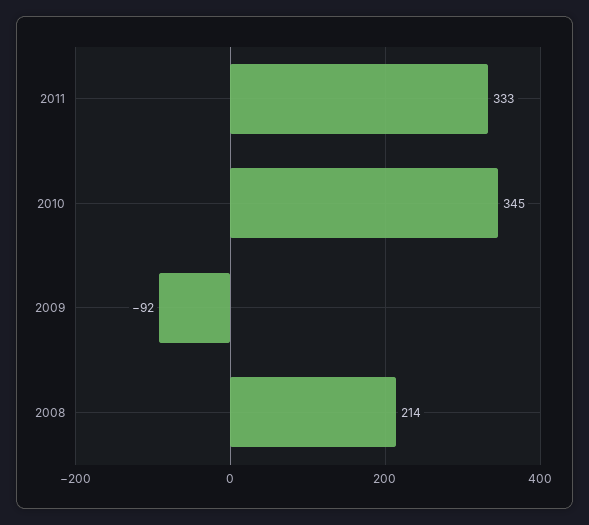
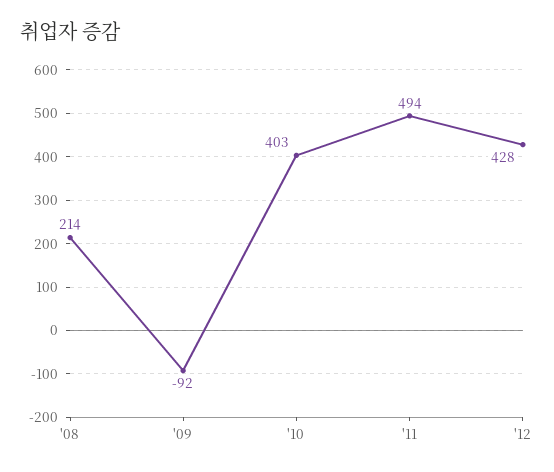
2011: 333 -> 494
2010: 345 -> 403
'12: none -> 428

